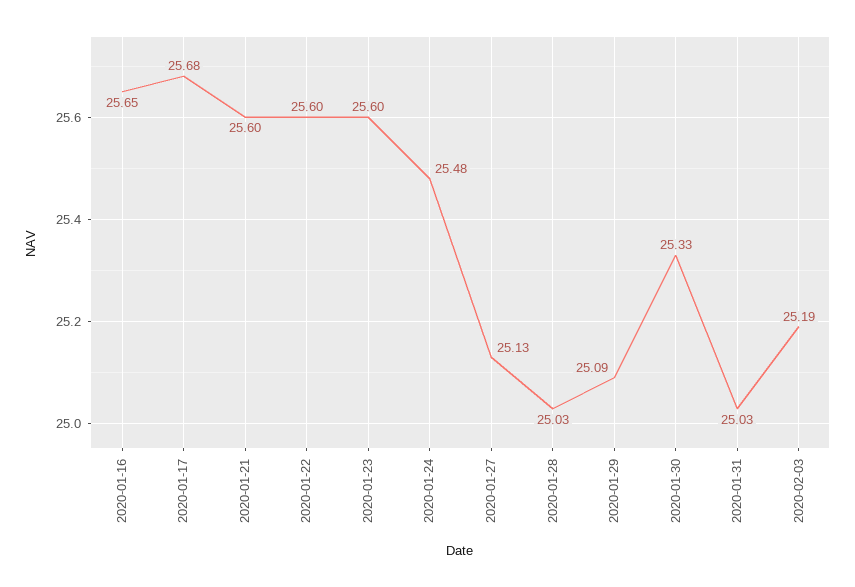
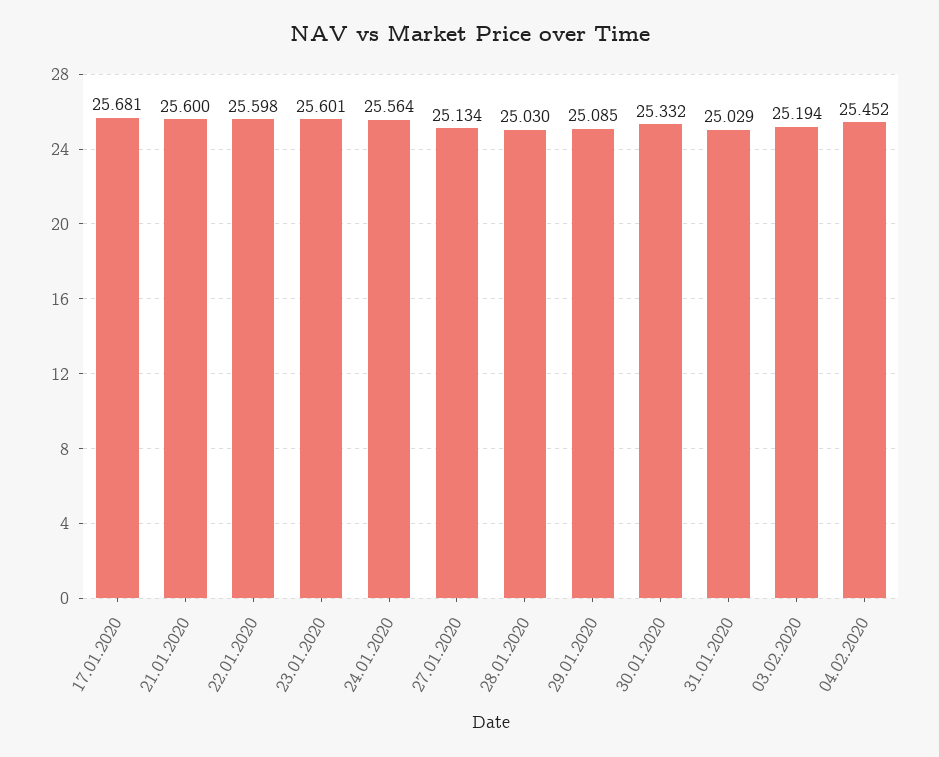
2020-01-16: 25.65 -> none
2020-01-24: 25.48 -> 25.564
04.02.2020: none -> 25.452

